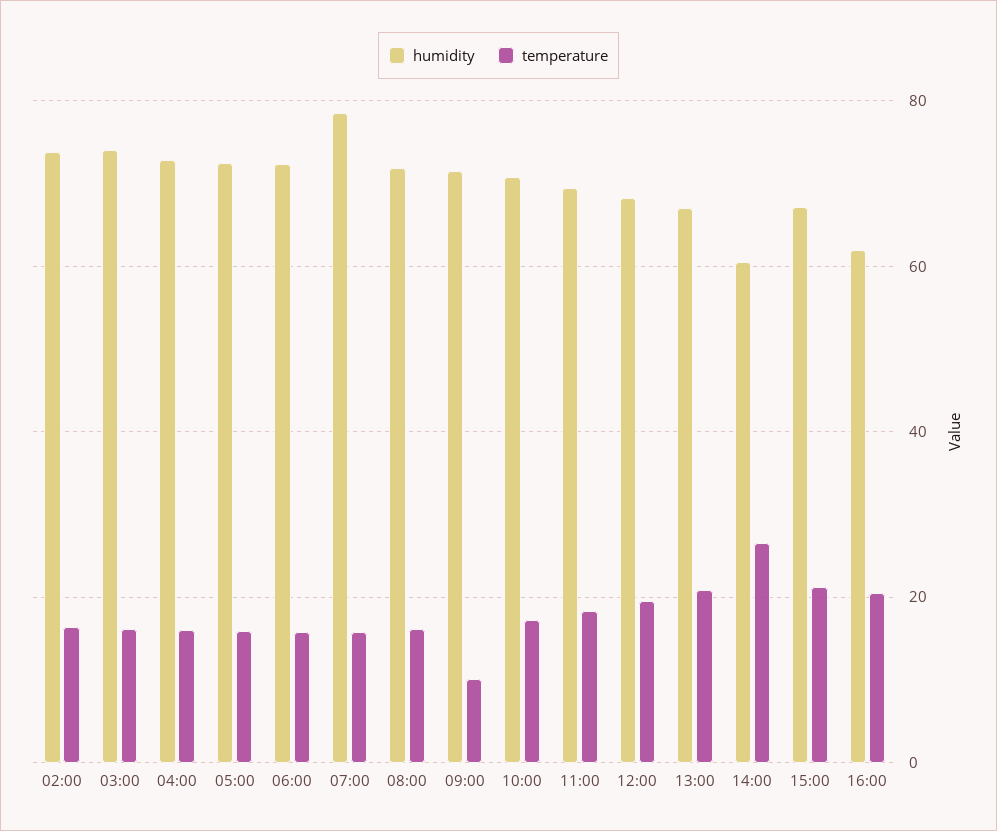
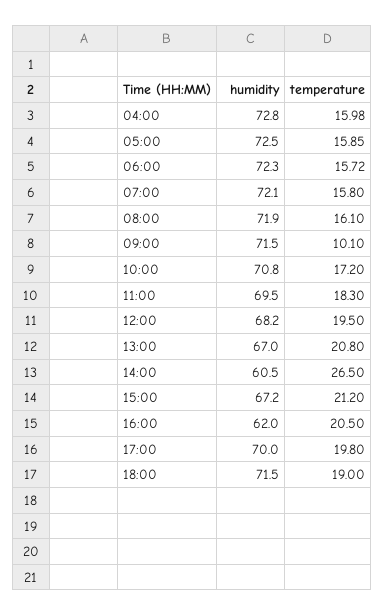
humidity, 02:00: 74 -> none
temperature, 02:00: 16 -> none
humidity, 03:00: 74 -> none
temperature, 03:00: 16 -> none
humidity, 07:00: 78 -> 72.1
humidity, 17:00: none -> 70
temperature, 17:00: none -> 19.8
humidity, 18:00: none -> 71.5
temperature, 18:00: none -> 19

